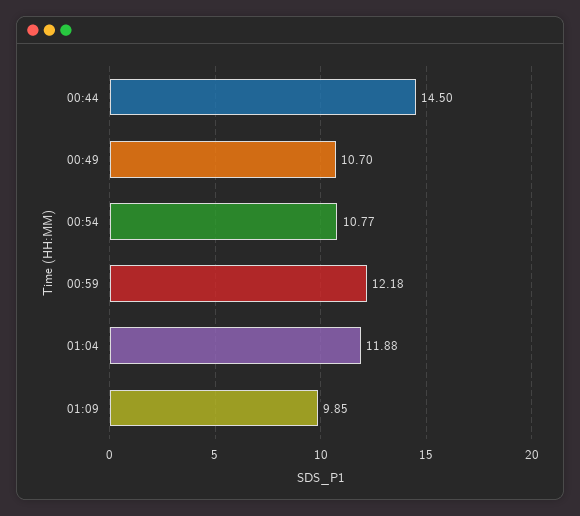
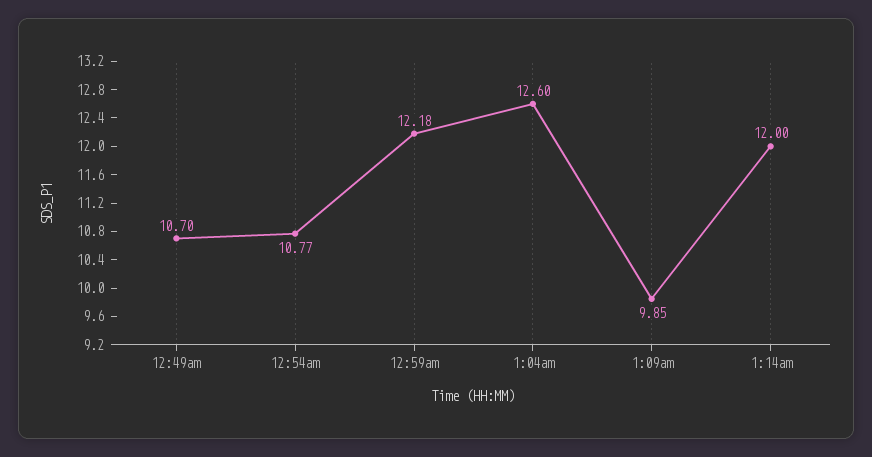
00:44: 14.5 -> none
01:04: 11.88 -> 12.6
1:14am: none -> 12

